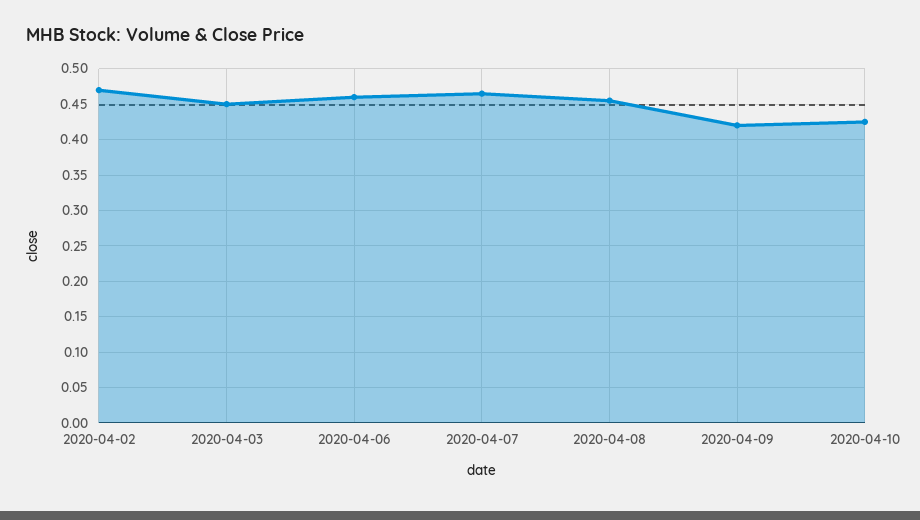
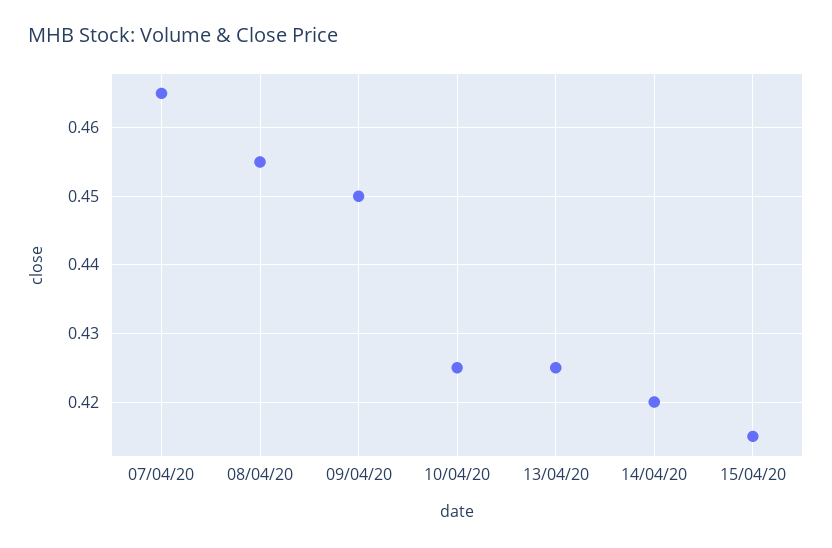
2020-04-02: 0.47 -> none
2020-04-03: 0.45 -> none
2020-04-06: 0.46 -> none
2020-04-09: 0.42 -> 0.45
13/04/20: none -> 0.425
14/04/20: none -> 0.42
15/04/20: none -> 0.415

